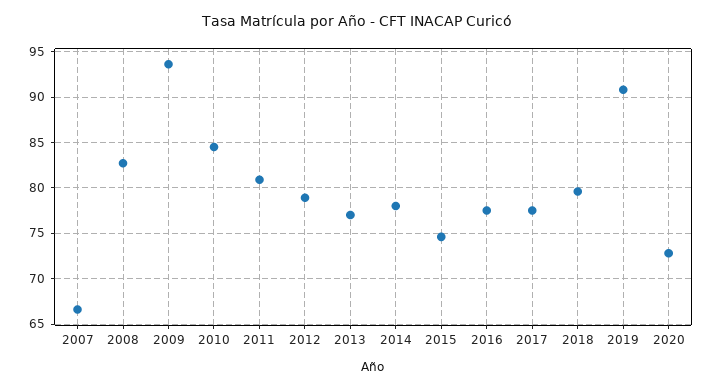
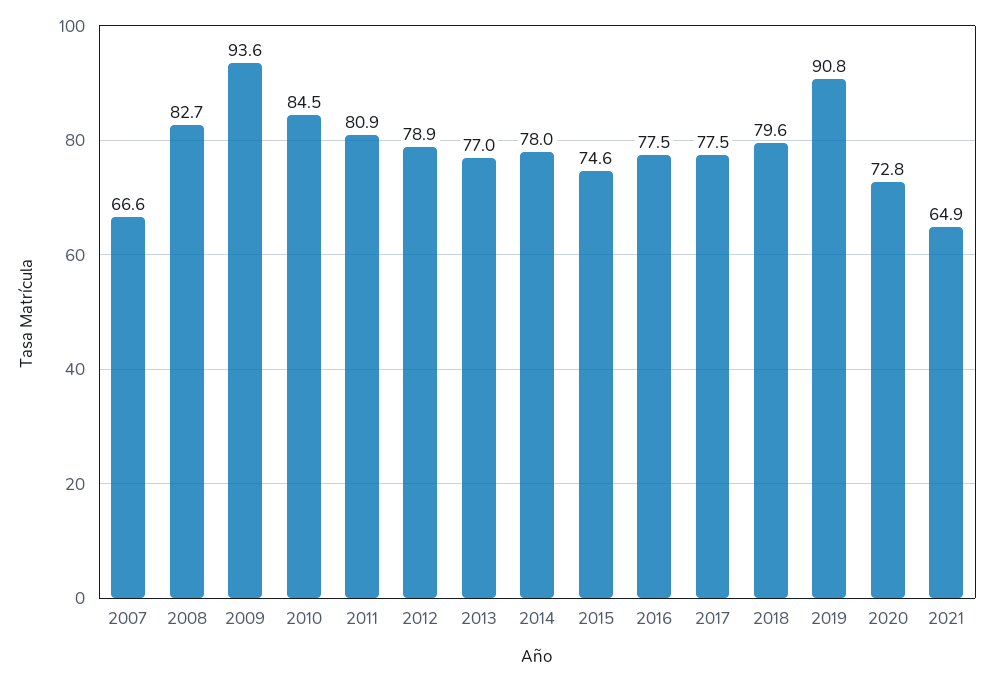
2021: none -> 64.9

